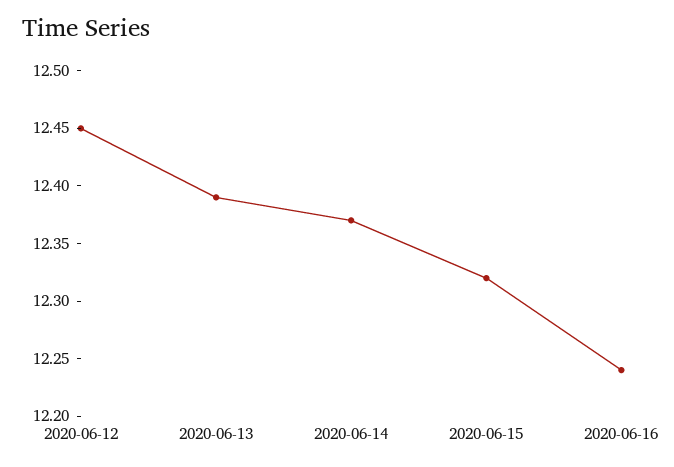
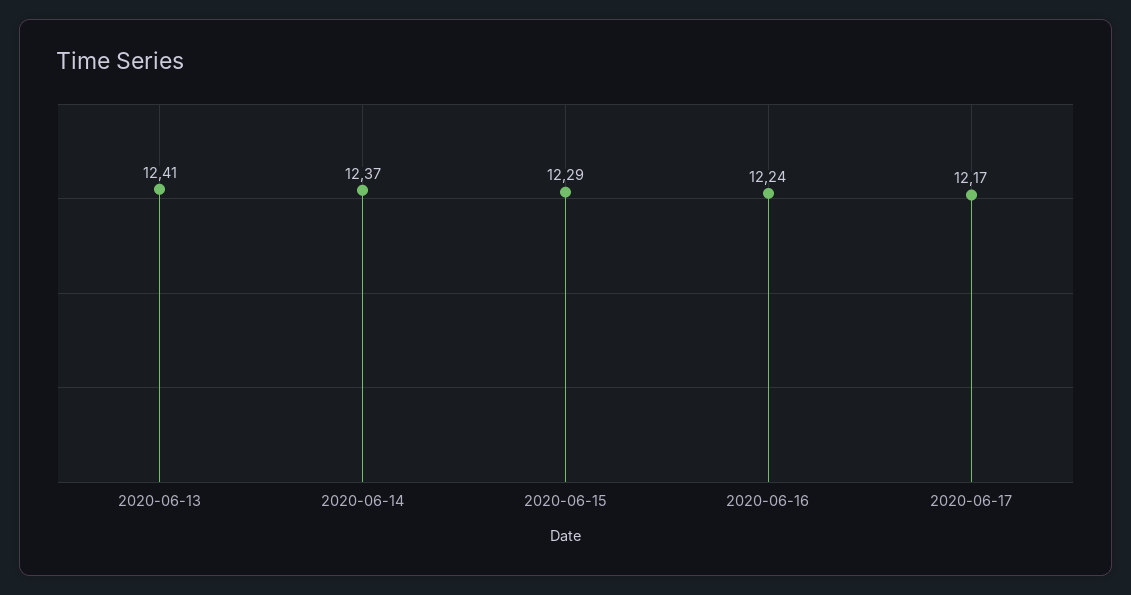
2020-06-12: 12.45 -> none
2020-06-13: 12.39 -> 12.41
2020-06-15: 12.32 -> 12.29
2020-06-17: none -> 12.17

